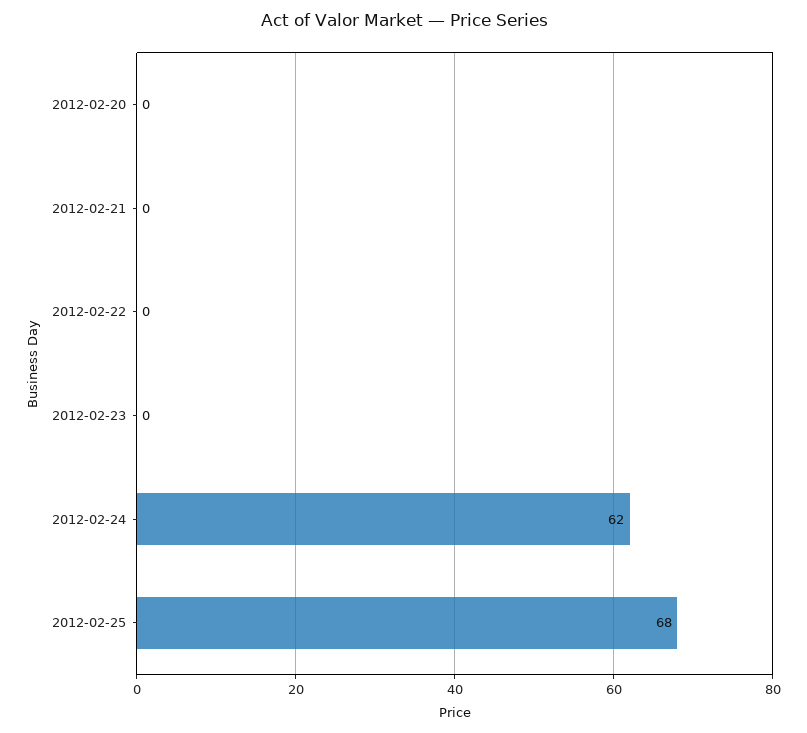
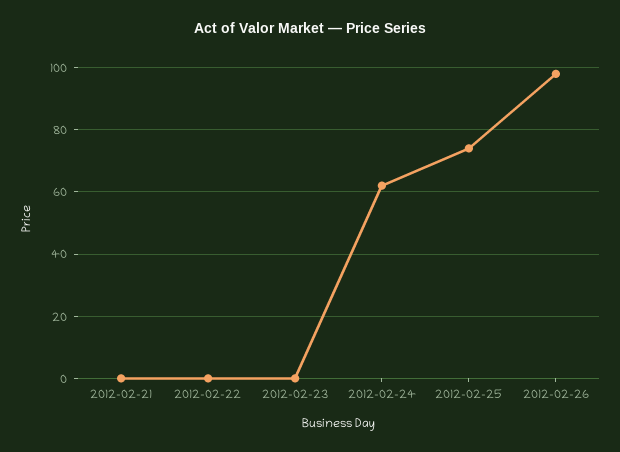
2012-02-20: 0 -> none
2012-02-25: 68 -> 74
2012-02-26: none -> 98

